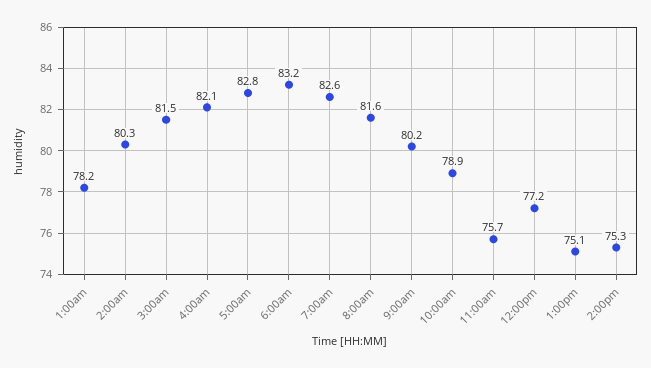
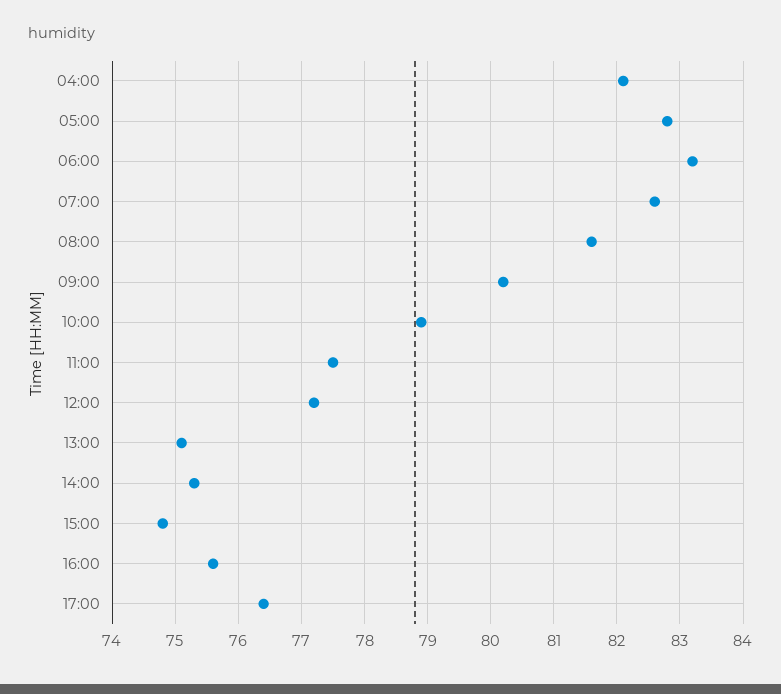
1:00am: 78.2 -> none
2:00am: 80.3 -> none
3:00am: 81.5 -> none
11:00am: 75.7 -> 77.5
15:00: none -> 74.8
16:00: none -> 75.6
17:00: none -> 76.4

